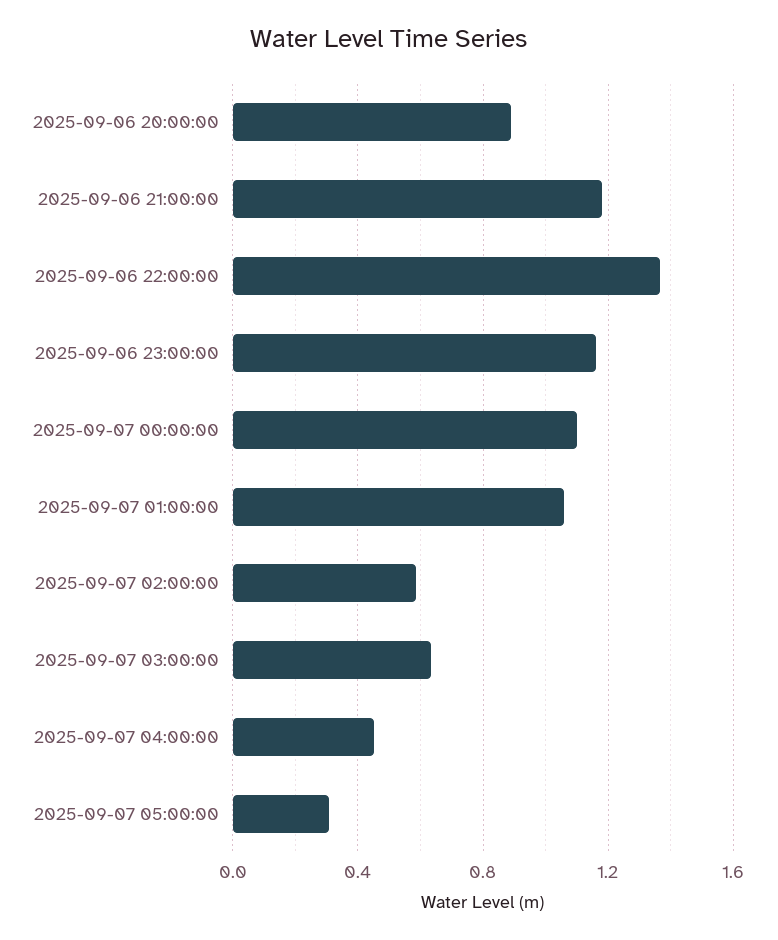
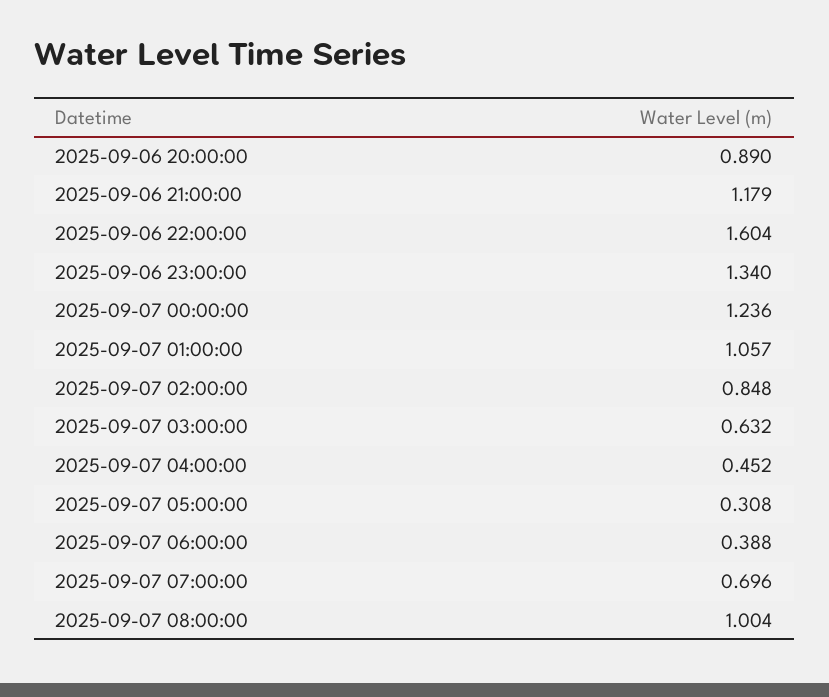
2025-09-06 22:00:00: 1.35 -> 1.604
2025-09-06 23:00:00: 1.15 -> 1.34
2025-09-07 00:00:00: 1.1 -> 1.236
2025-09-07 02:00:00: 0.6 -> 0.848
2025-09-07 06:00:00: none -> 0.388
2025-09-07 07:00:00: none -> 0.696
2025-09-07 08:00:00: none -> 1.004

